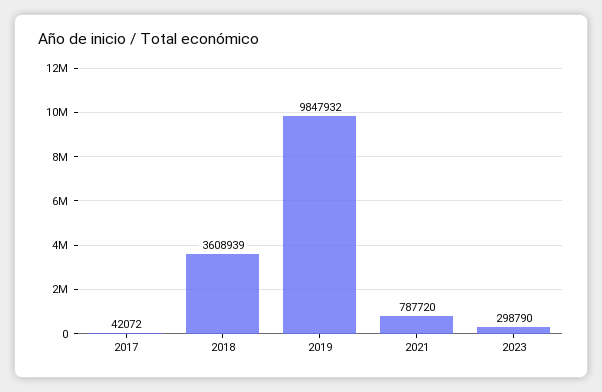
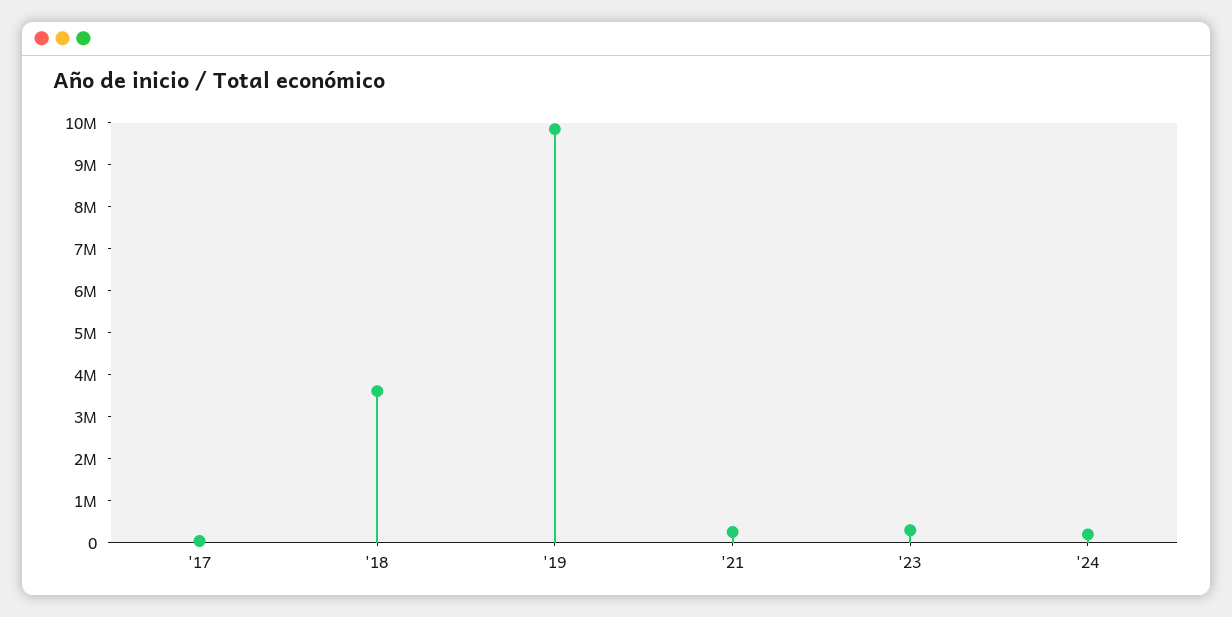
2021: 787720 -> 200000
'24: none -> 200000

